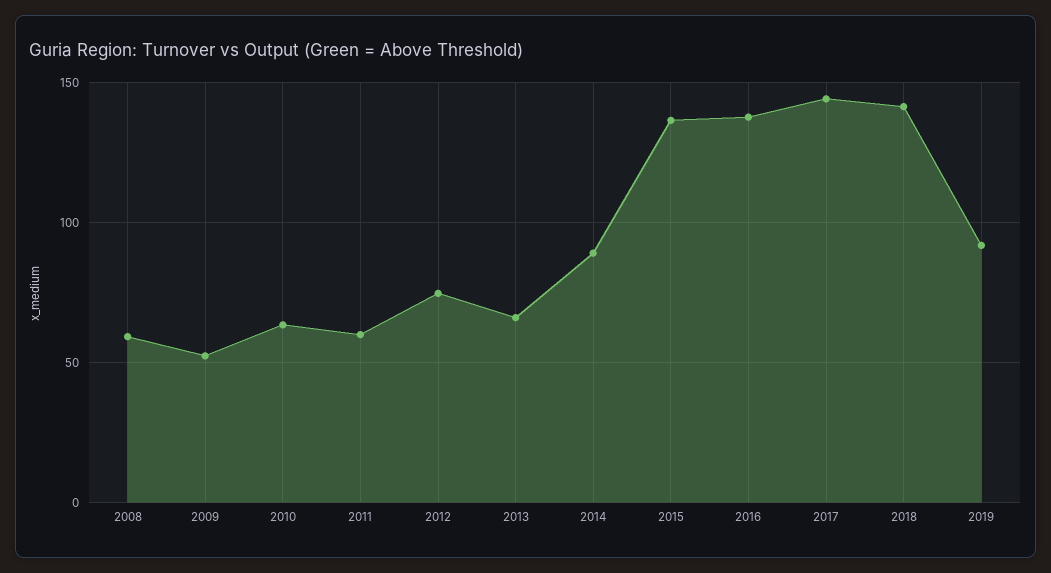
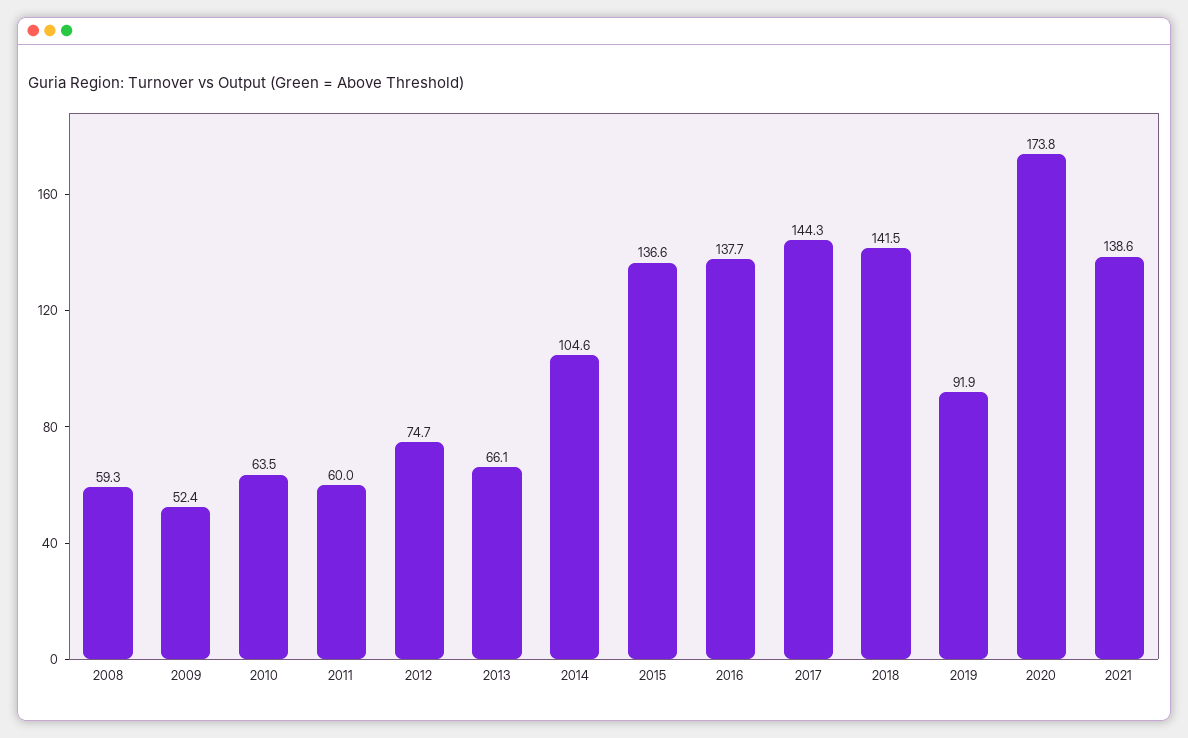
2014: 90 -> 104.6
2020: none -> 173.8
2021: none -> 138.6

